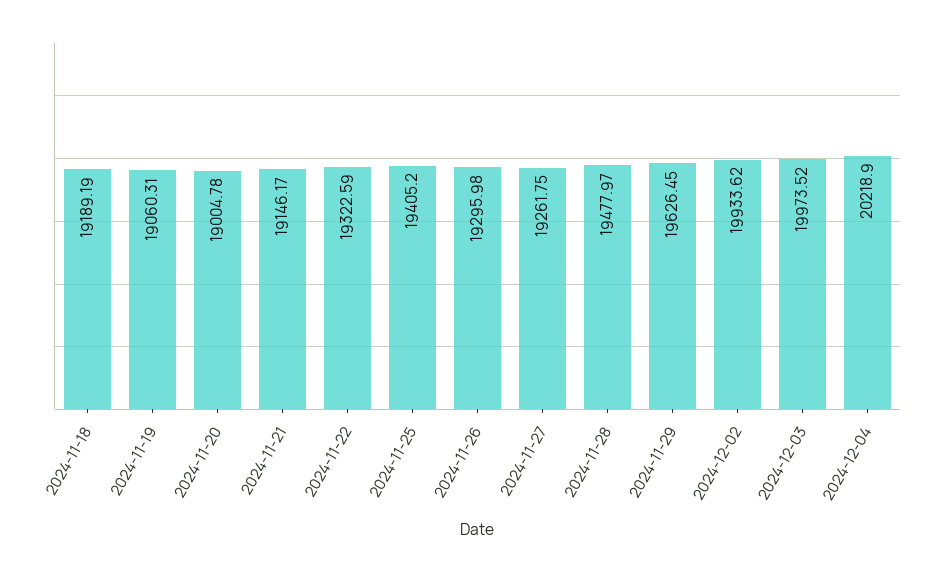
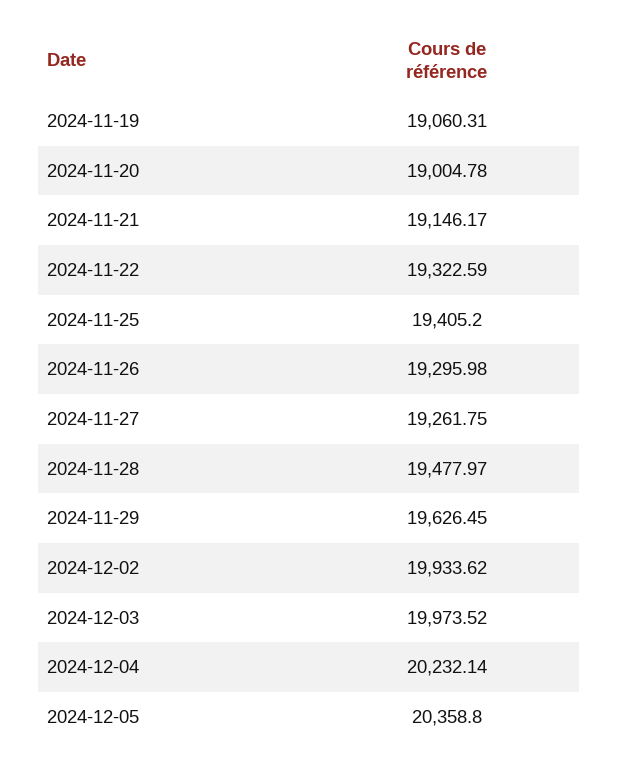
2024-11-18: 19189.19 -> none
2024-12-04: 20218.9 -> 20232.14
2024-12-05: none -> 20358.8

